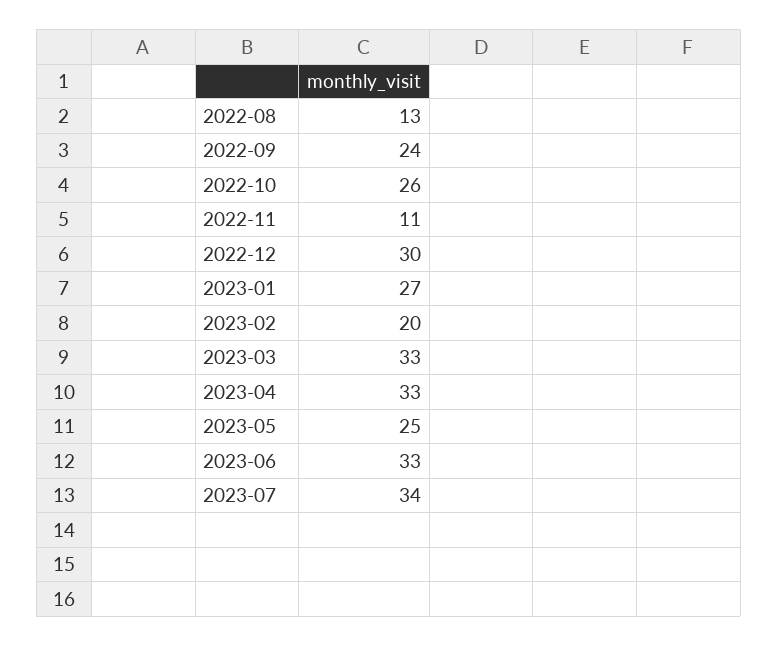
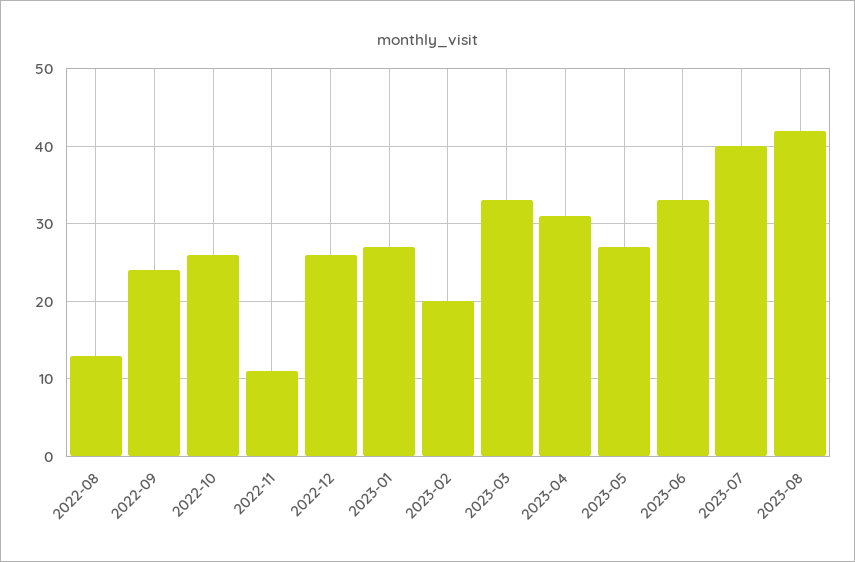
2022-12: 30 -> 26
2023-04: 33 -> 31
2023-05: 25 -> 27
2023-07: 34 -> 40
2023-08: none -> 42

